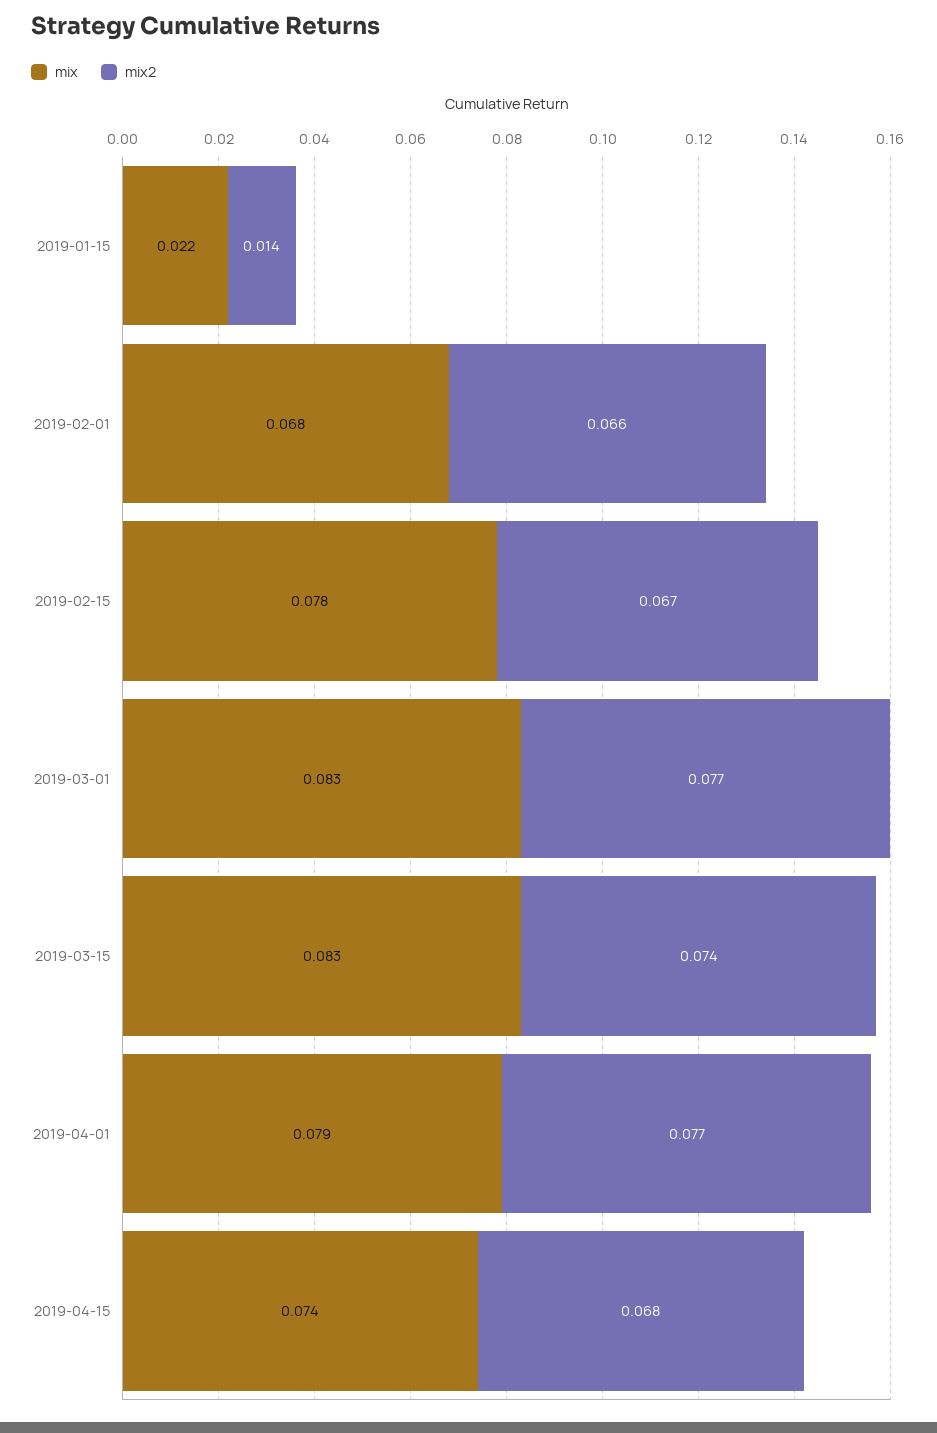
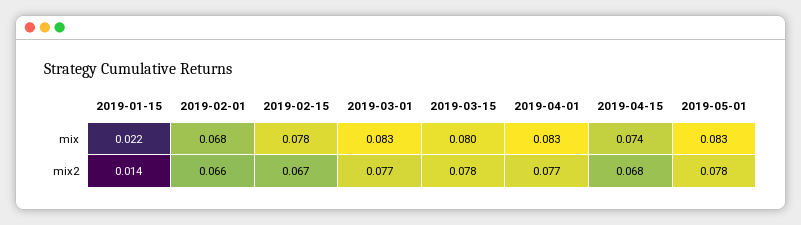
mix, 2019-03-15: 0.083 -> 0.08
mix2, 2019-03-15: 0.074 -> 0.078
mix, 2019-04-01: 0.079 -> 0.083
mix, 2019-05-01: none -> 0.083
mix2, 2019-05-01: none -> 0.078

